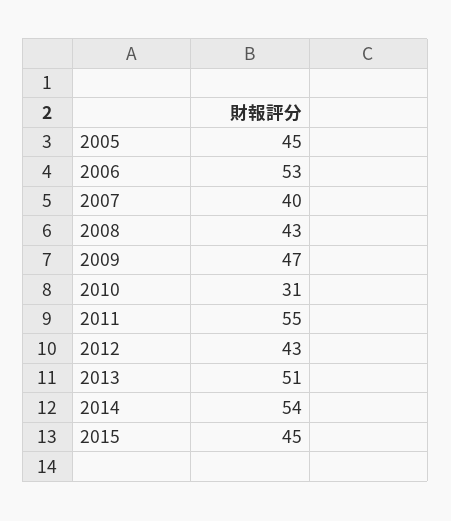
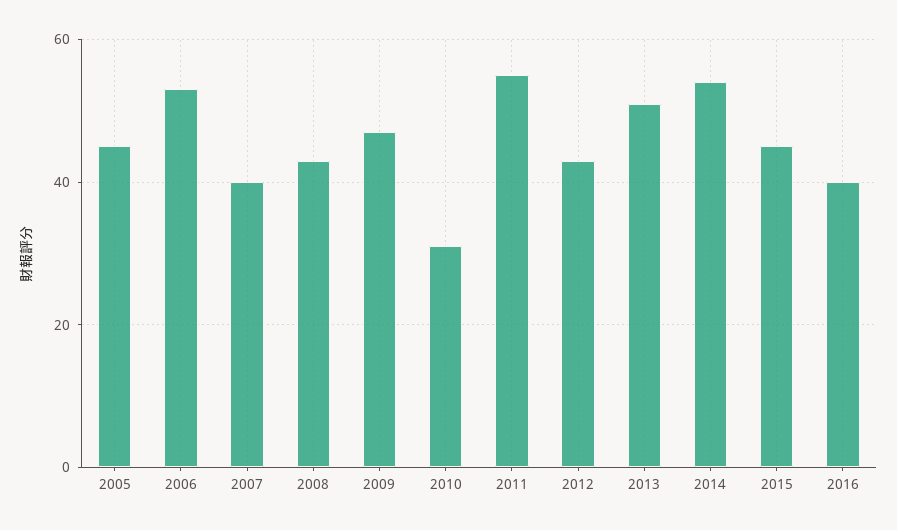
2016: none -> 40

